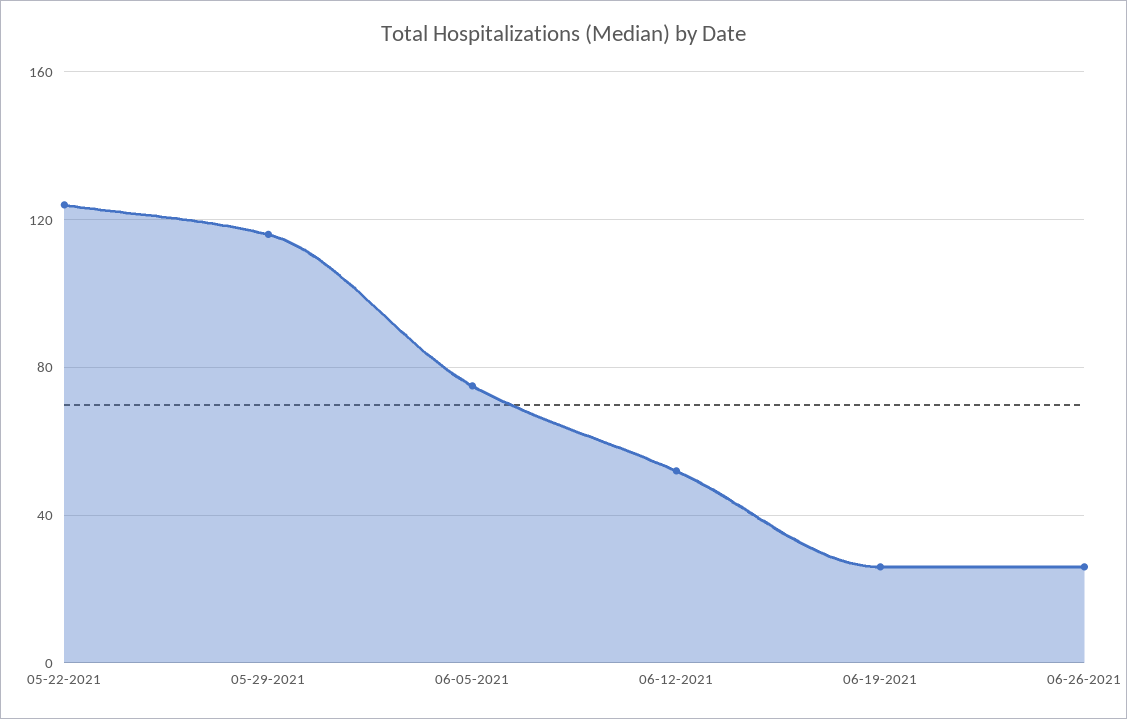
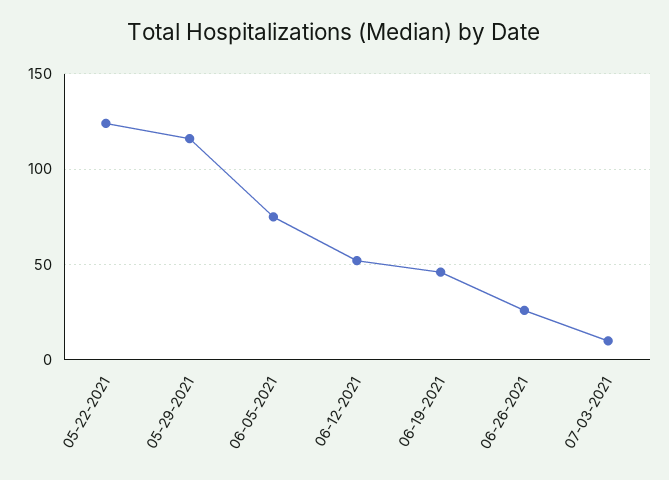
06-19-2021: 25 -> 45
07-03-2021: none -> 10

